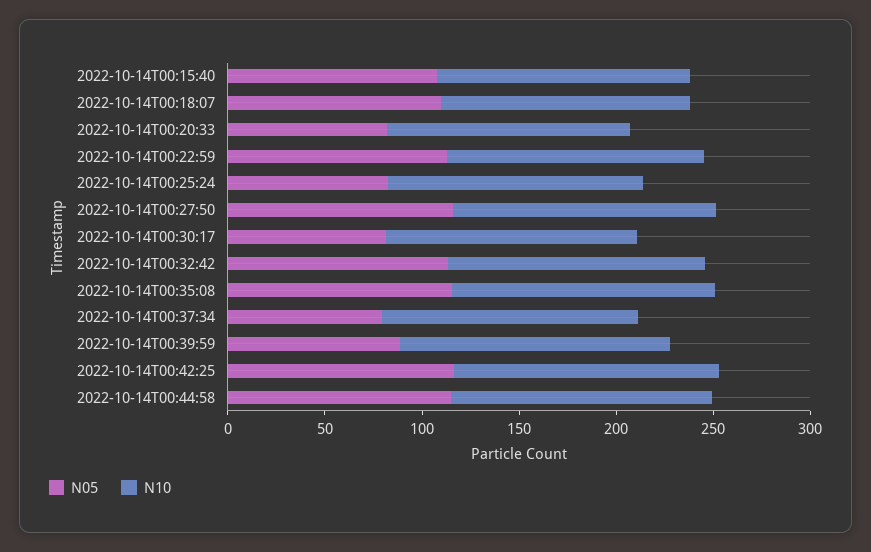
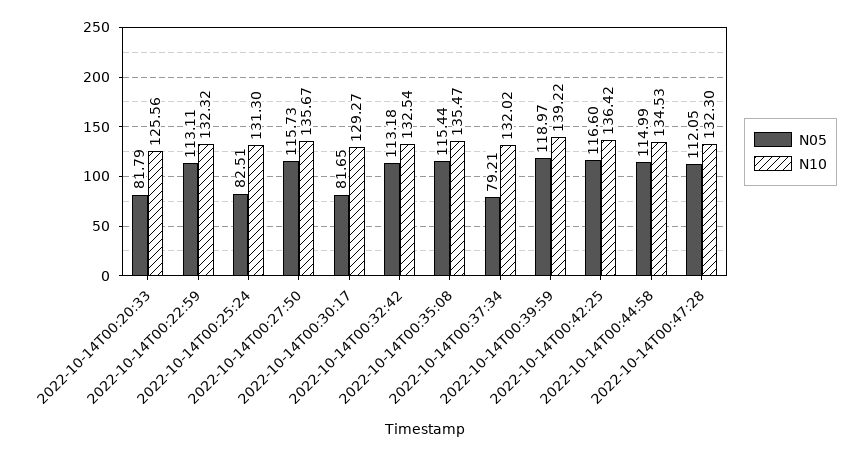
N05, 2022-10-14T00:15:40: 110 -> none
N10, 2022-10-14T00:15:40: 130 -> none
N05, 2022-10-14T00:18:07: 110 -> none
N10, 2022-10-14T00:18:07: 130 -> none
N05, 2022-10-14T00:39:59: 90 -> 118.97
N05, 2022-10-14T00:47:28: none -> 112.05
N10, 2022-10-14T00:47:28: none -> 132.3

